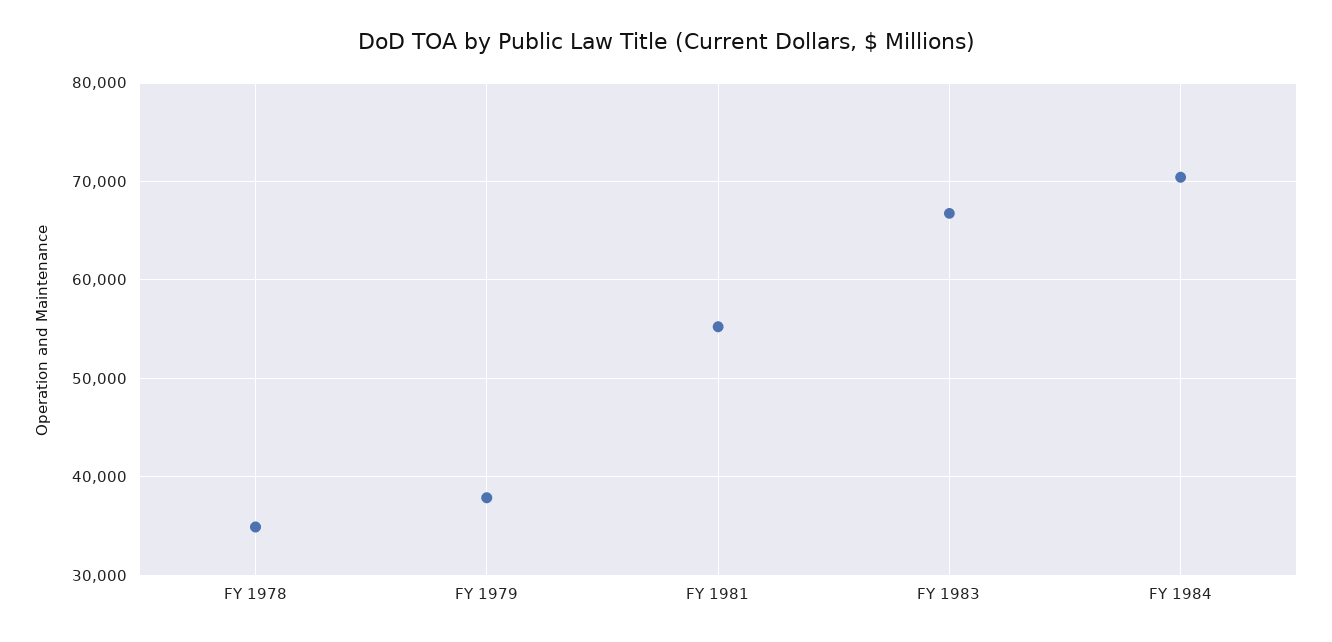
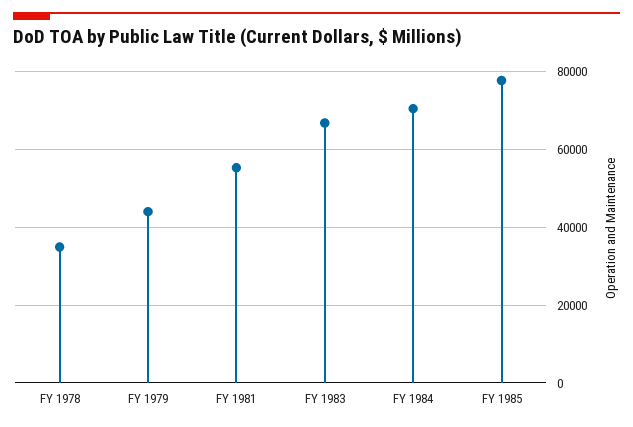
FY 1979: 38000 -> 44000
FY 1985: none -> 78000

